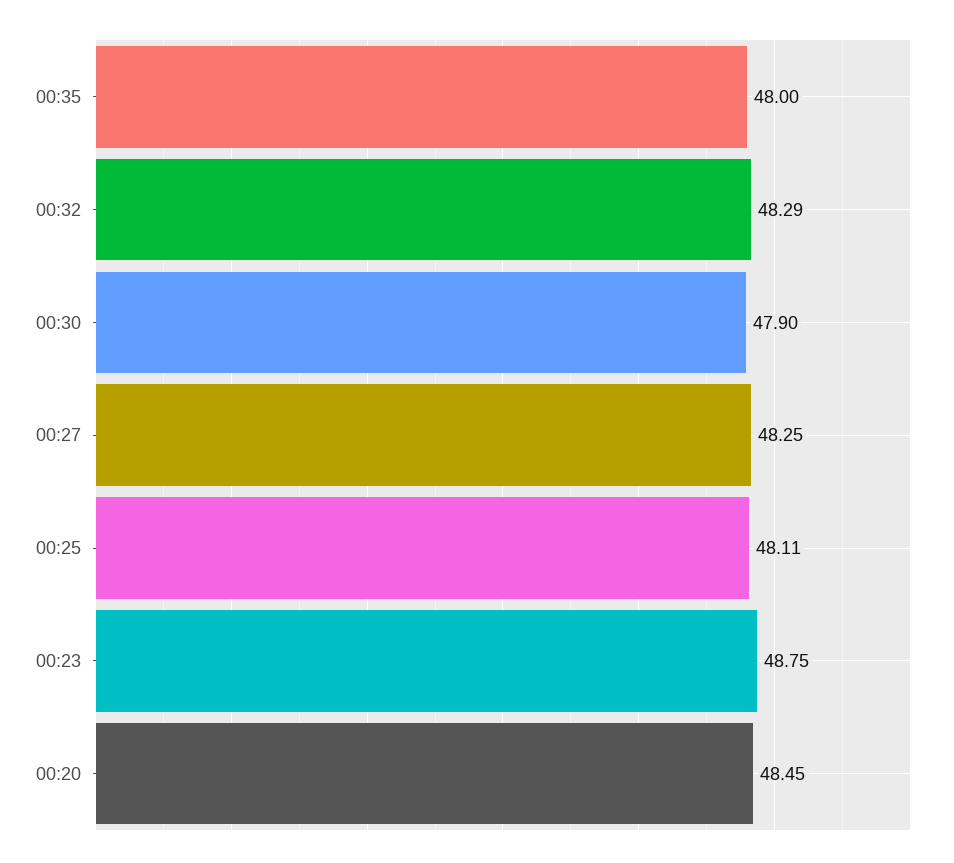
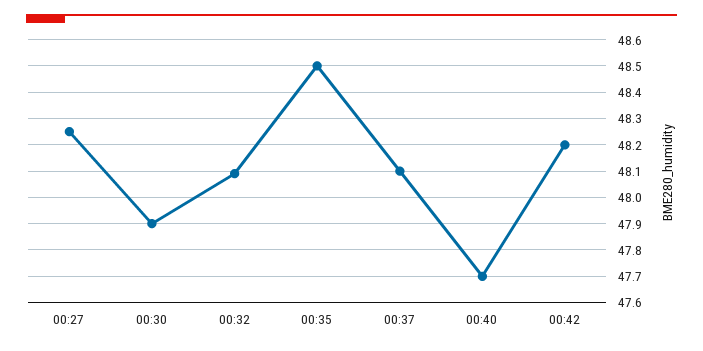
00:35: 48 -> 48.5
00:32: 48.29 -> 48.1
00:25: 48.11 -> none
00:23: 48.75 -> none
00:20: 48.45 -> none
00:37: none -> 48.1
00:40: none -> 47.7
00:42: none -> 48.2

